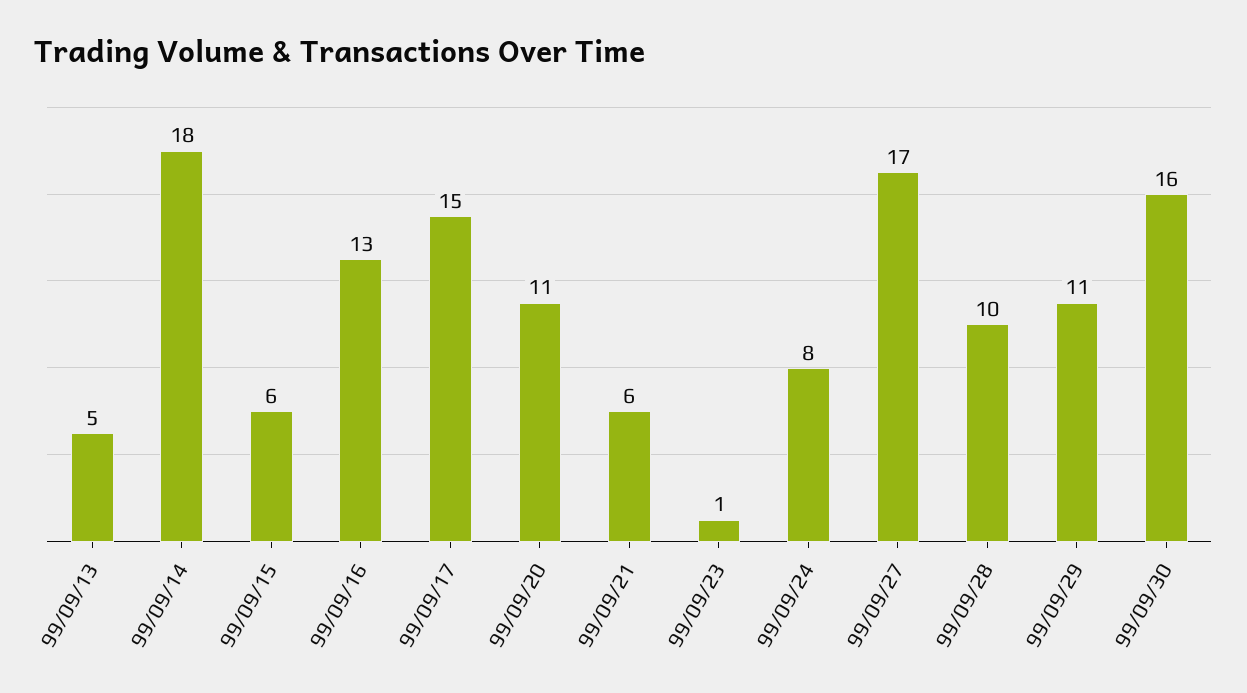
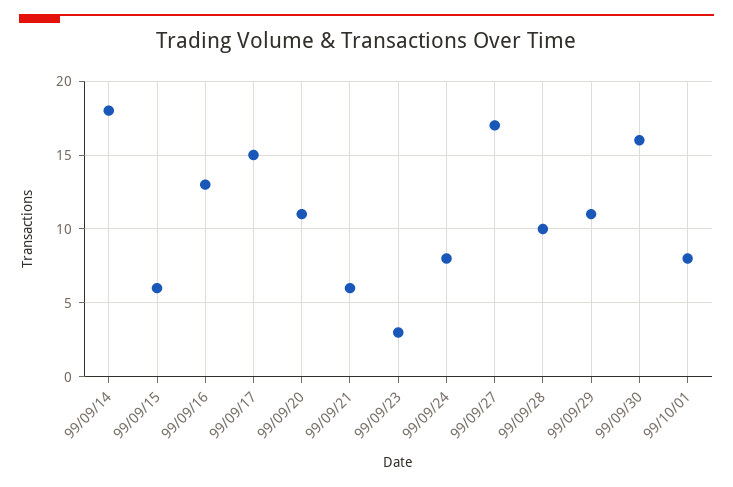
99/09/13: 5 -> none
99/09/23: 1 -> 3
99/10/01: none -> 8

